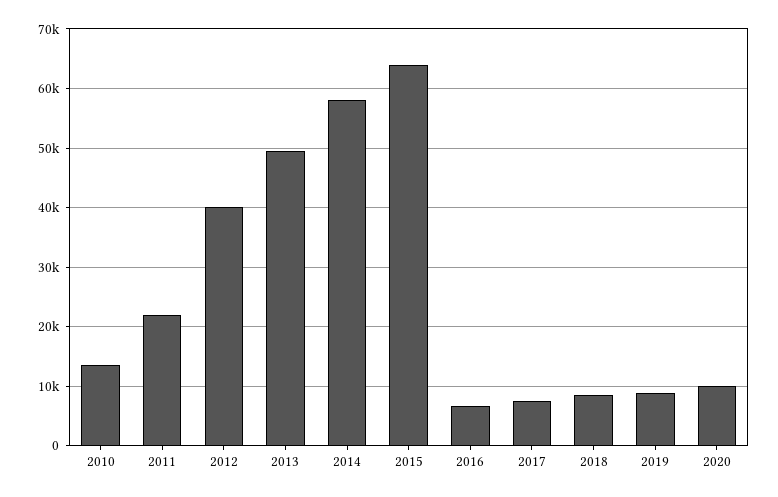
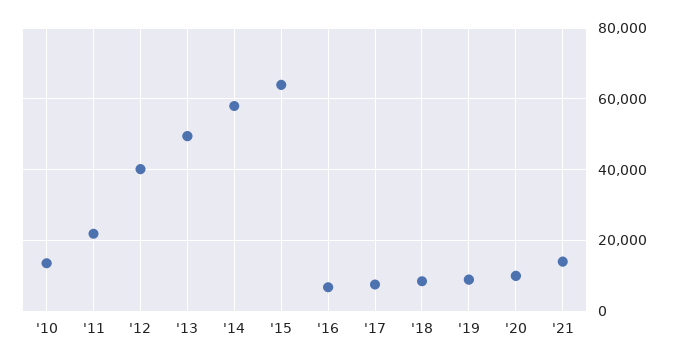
'21: none -> 14000

